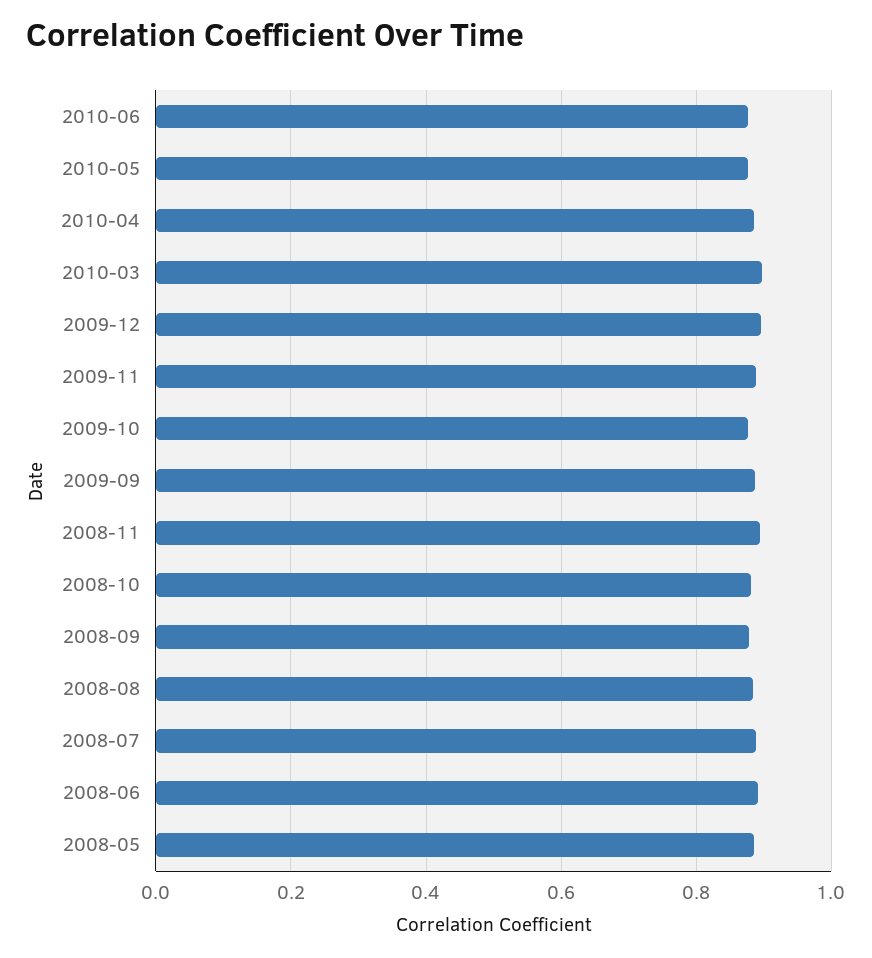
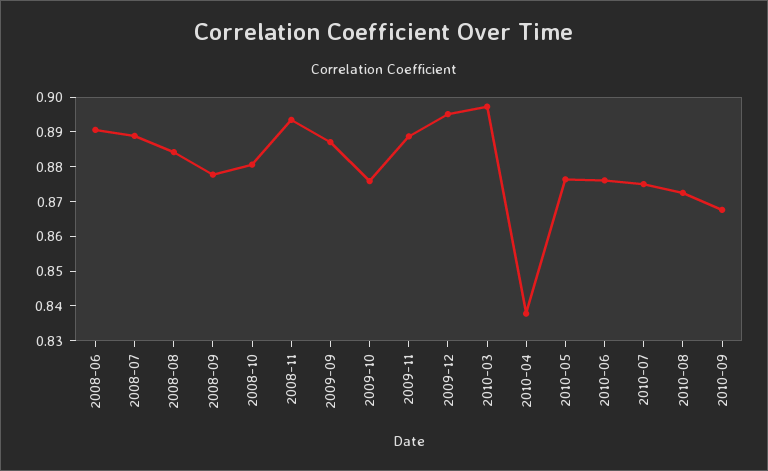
2010-04: 0.88 -> 0.8375
2008-05: 0.88 -> none
2010-07: none -> 0.875
2010-08: none -> 0.8725
2010-09: none -> 0.8675

